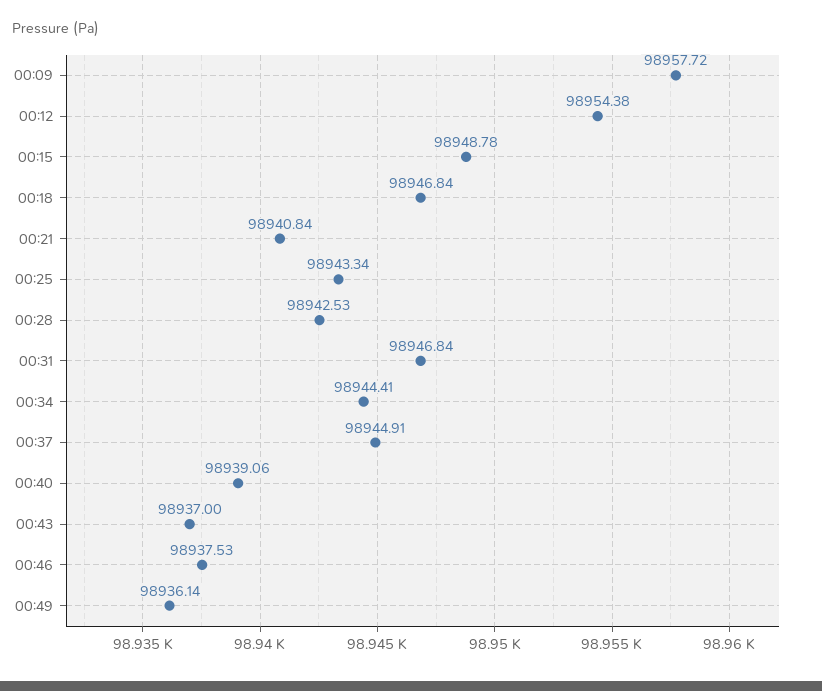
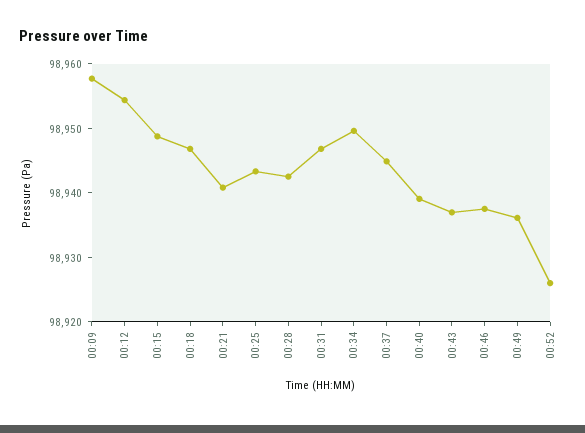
00:34: 98944.41 -> 98950
00:52: none -> 98926

